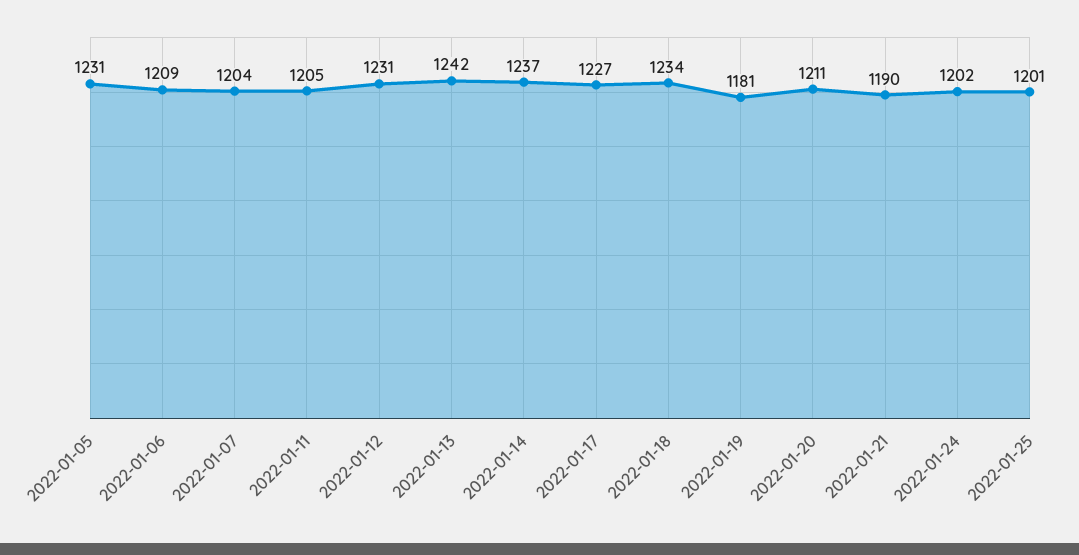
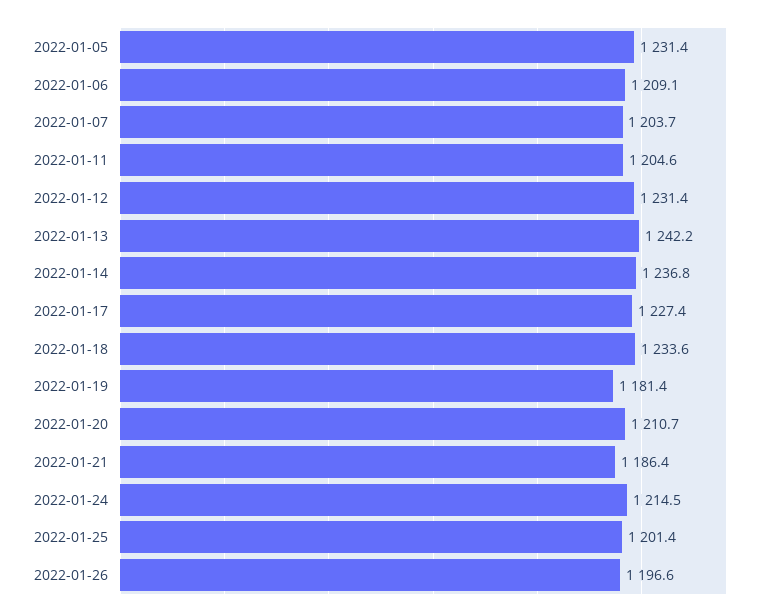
2022-01-21: 1190 -> 1186.4
2022-01-24: 1202 -> 1214.5
2022-01-26: none -> 1196.6

